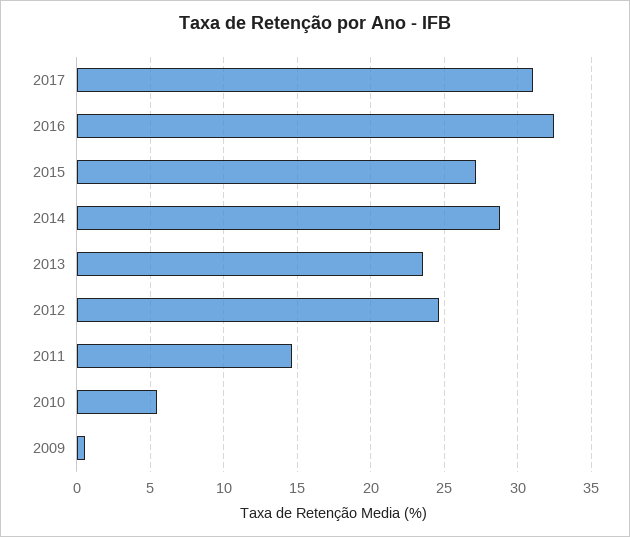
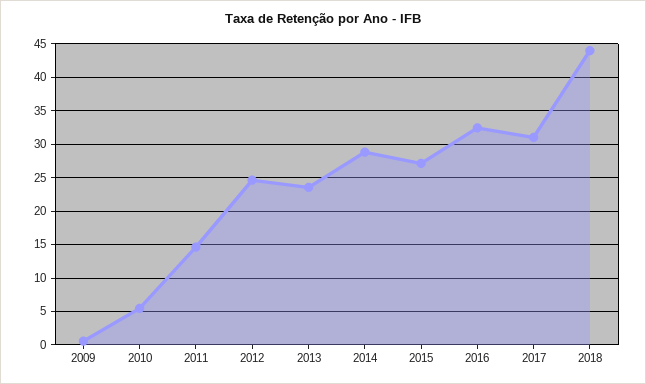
2018: none -> 44

